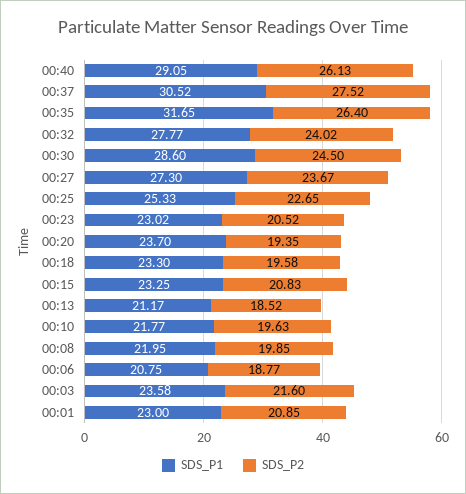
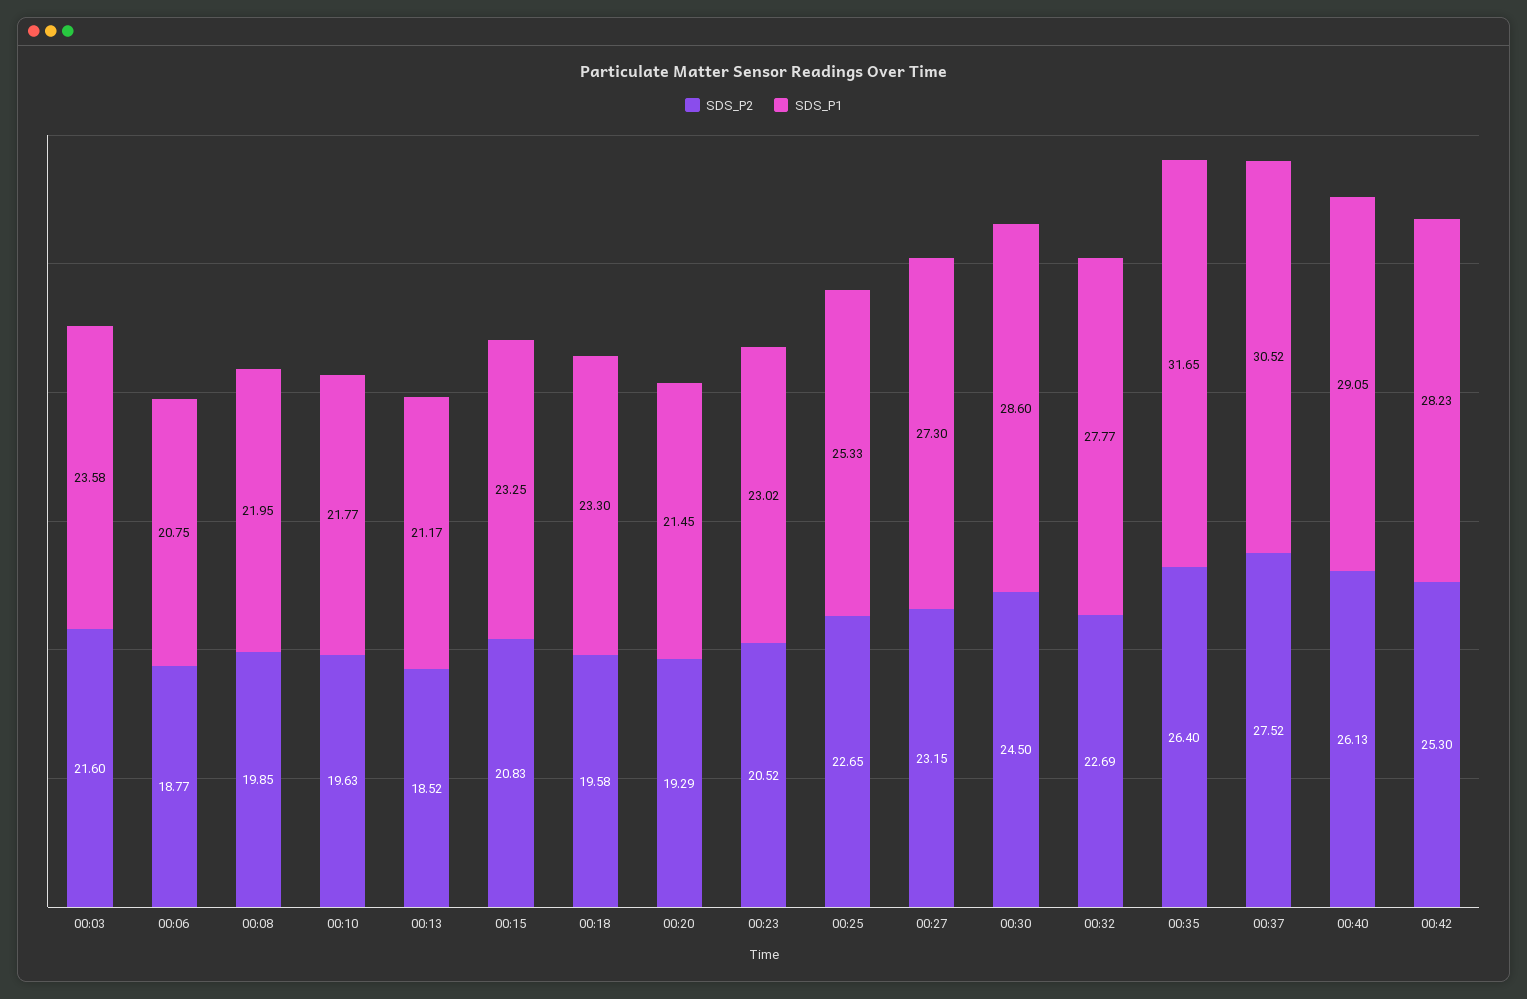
SDS_P2, 00:32: 24.02 -> 22.69
SDS_P2, 00:27: 23.67 -> 23.15
SDS_P1, 00:20: 23.7 -> 21.45
SDS_P2, 00:20: 19.35 -> 19.29
SDS_P1, 00:01: 23 -> none
SDS_P2, 00:01: 20.85 -> none
SDS_P2, 00:42: none -> 25.3
SDS_P1, 00:42: none -> 28.23

